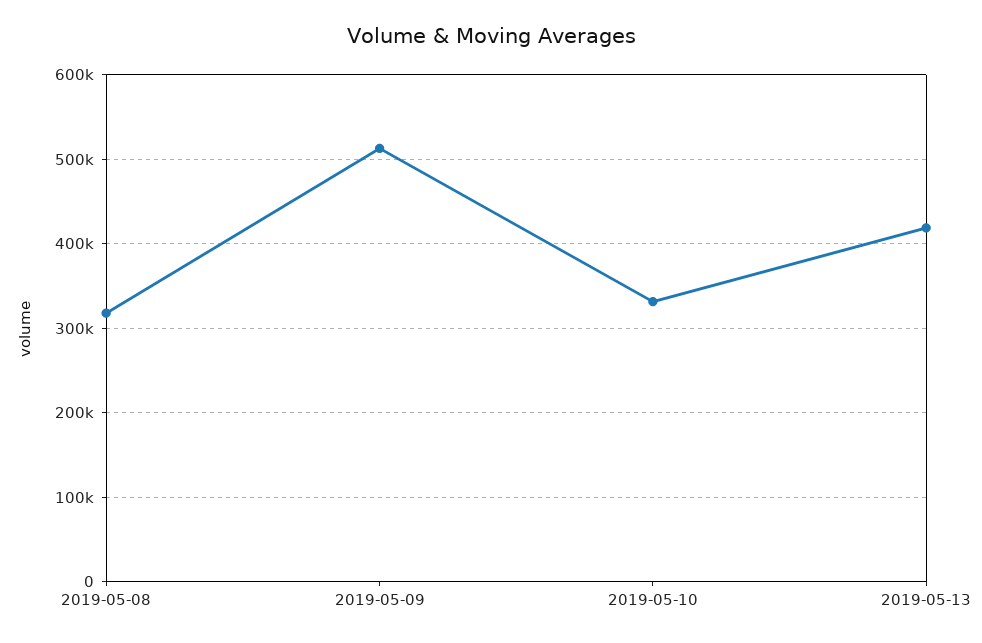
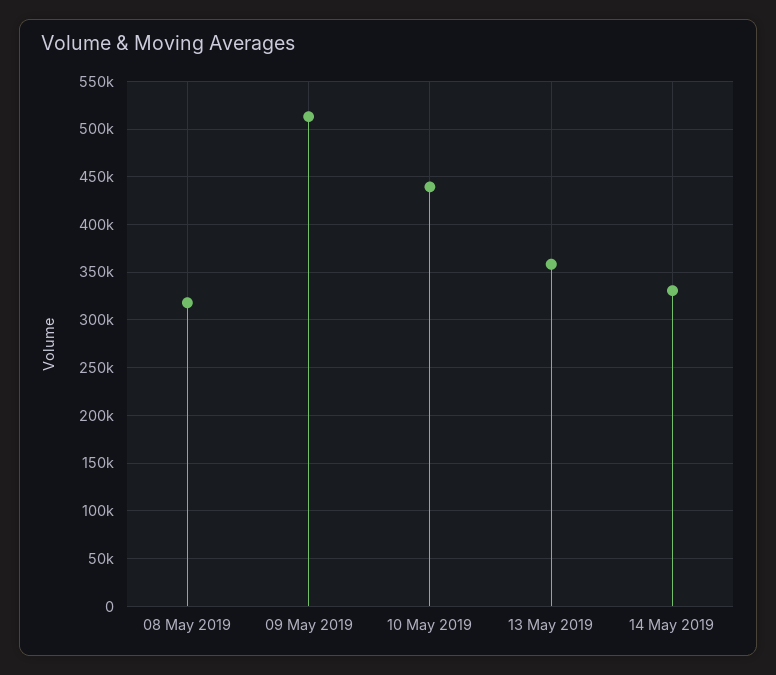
2019-05-10: 330000 -> 440000
2019-05-13: 420000 -> 360000
14 May 2019: none -> 330000

